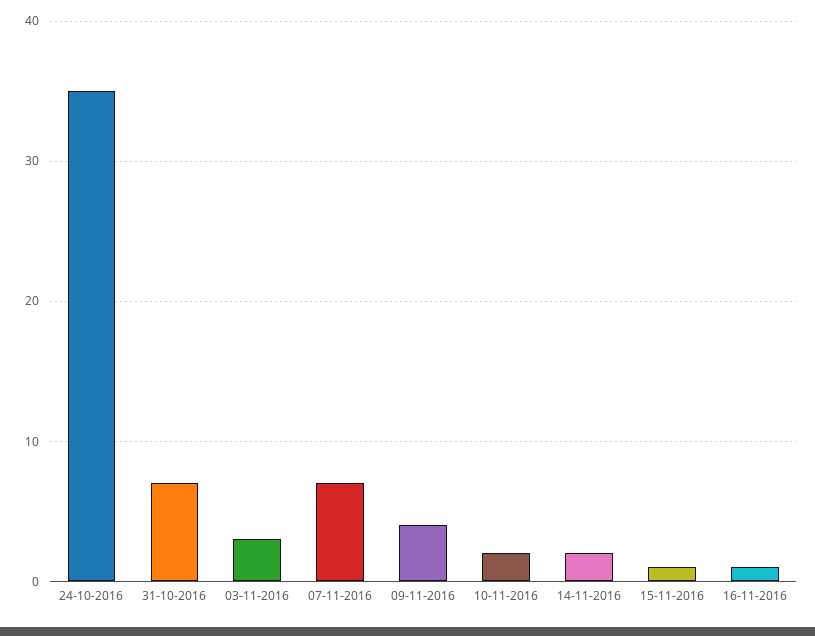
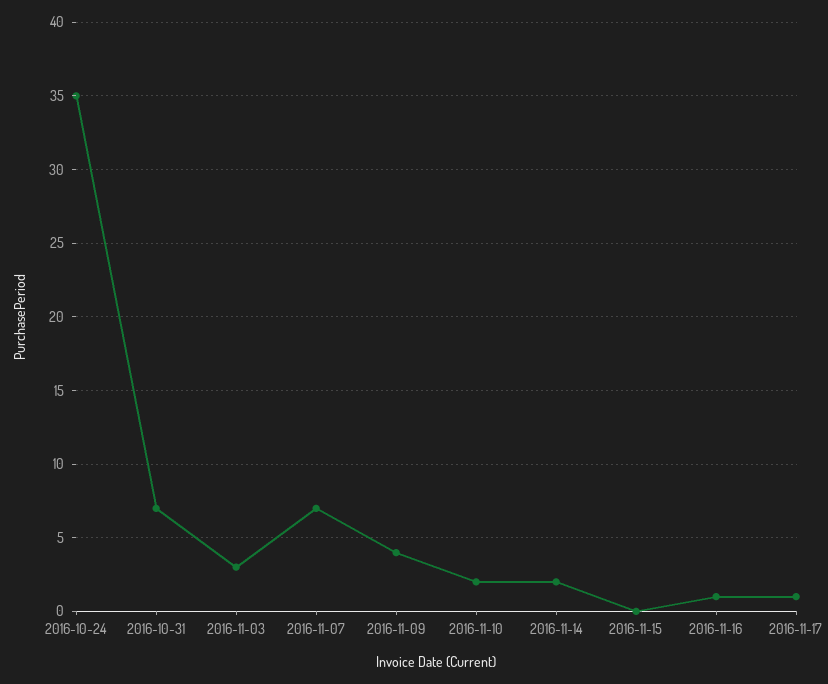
15-11-2016: 1 -> 0
2016-11-17: none -> 1

